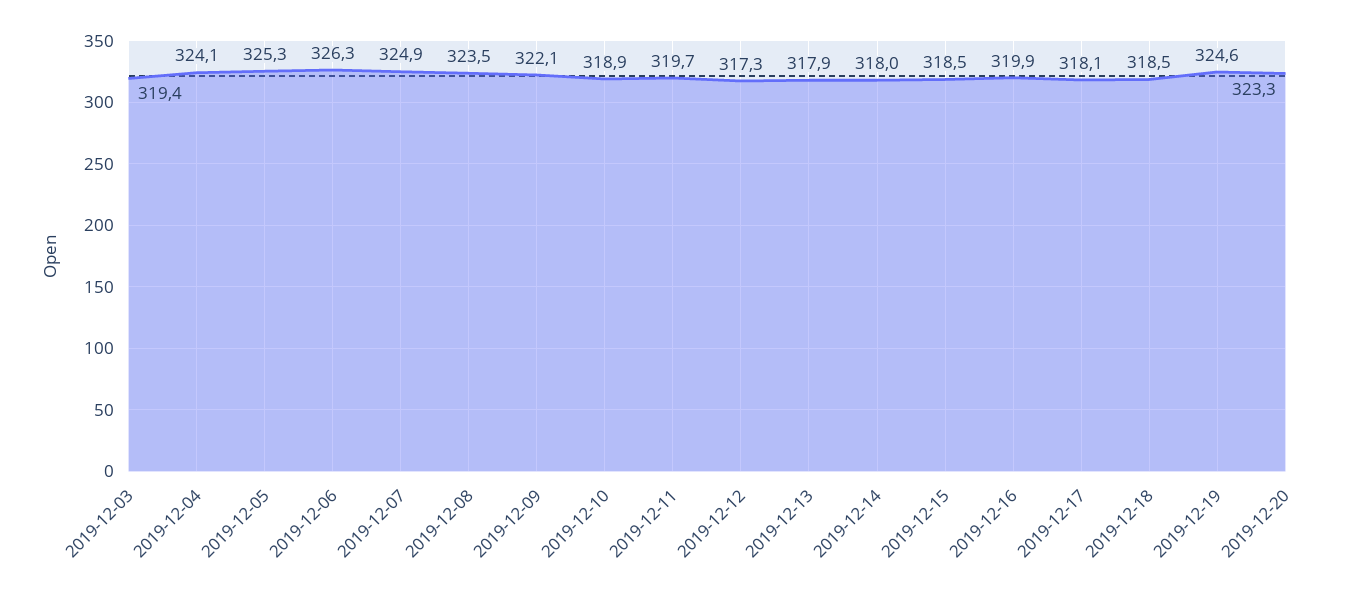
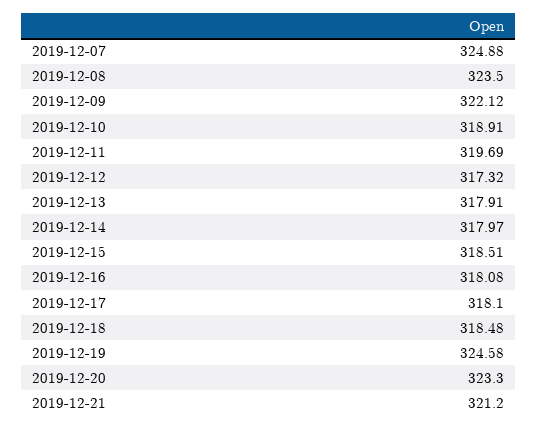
2019-12-03: 319.4 -> none
2019-12-04: 324.1 -> none
2019-12-05: 325.3 -> none
2019-12-06: 326.3 -> none
2019-12-16: 319.9 -> 318.08
2019-12-21: none -> 321.2

